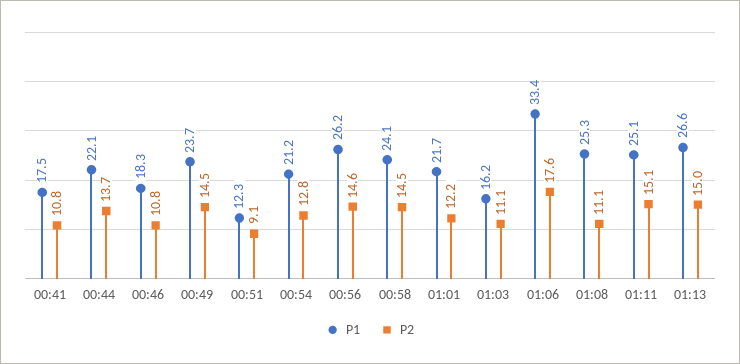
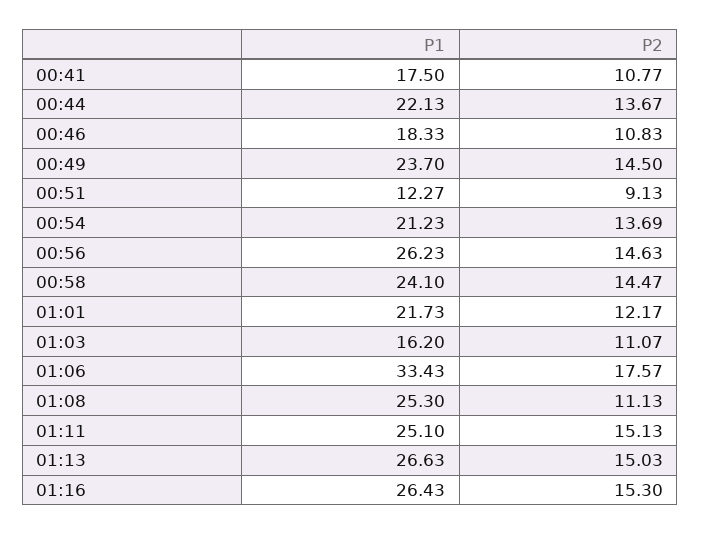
P2, 00:54: 12.8 -> 13.69
P1, 01:16: none -> 26.43
P2, 01:16: none -> 15.3

